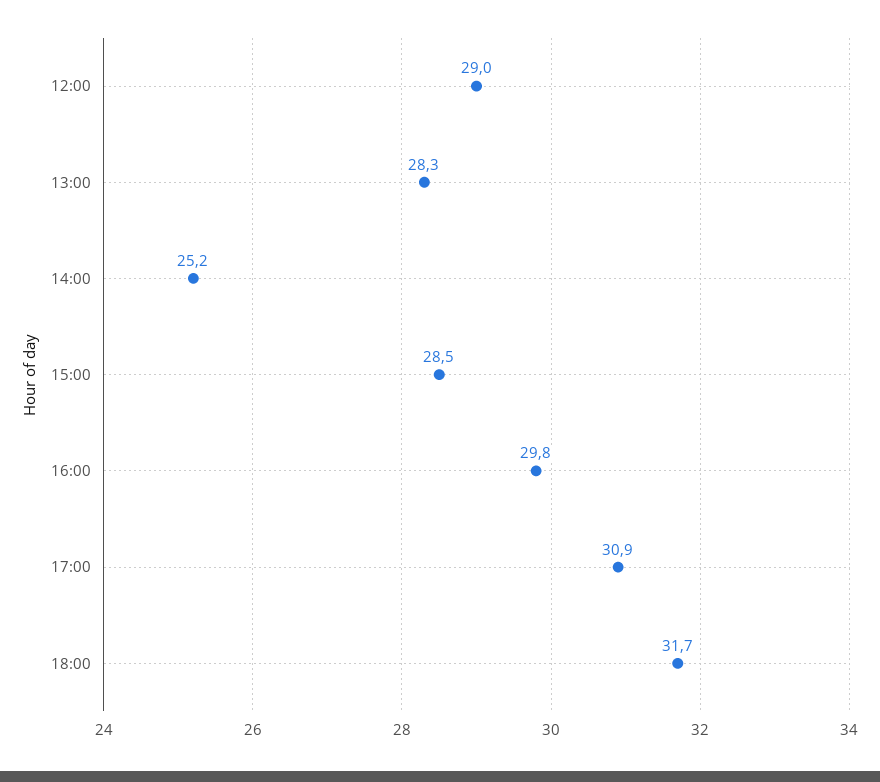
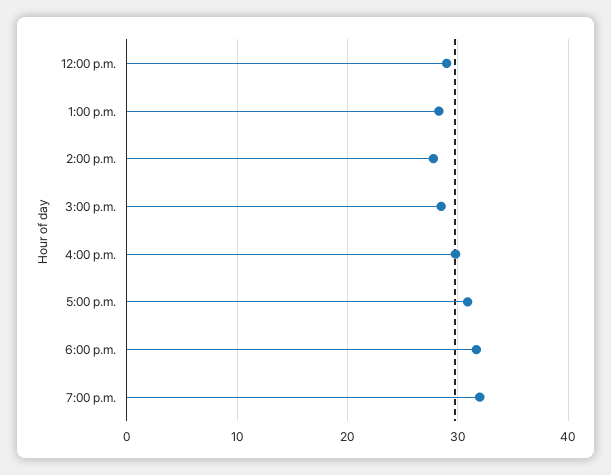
14:00: 25.2 -> 28
7:00 p.m.: none -> 32

